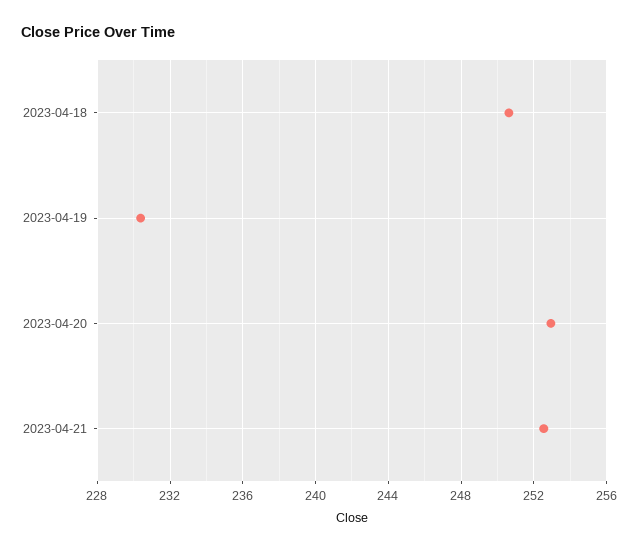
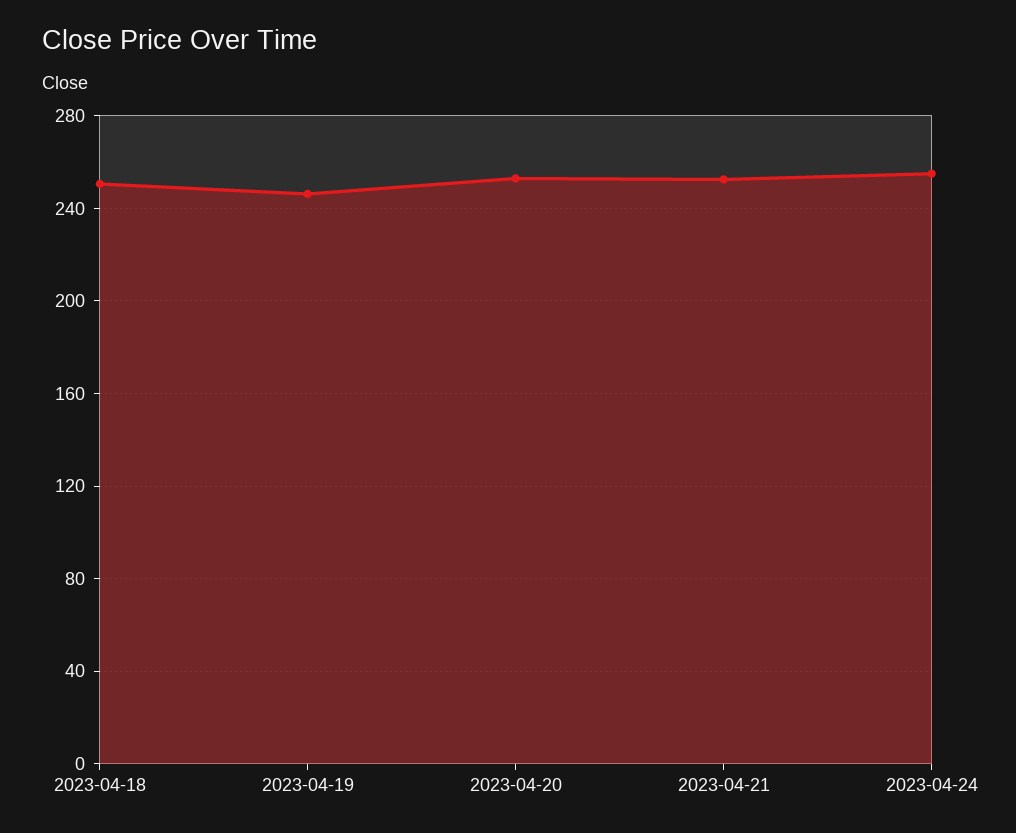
2023-04-19: 230.5 -> 245
2023-04-24: none -> 255

